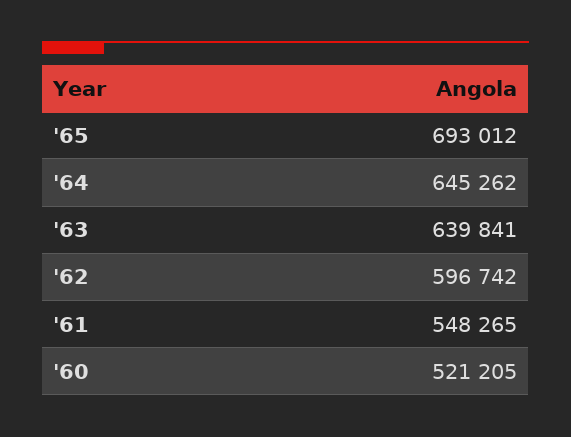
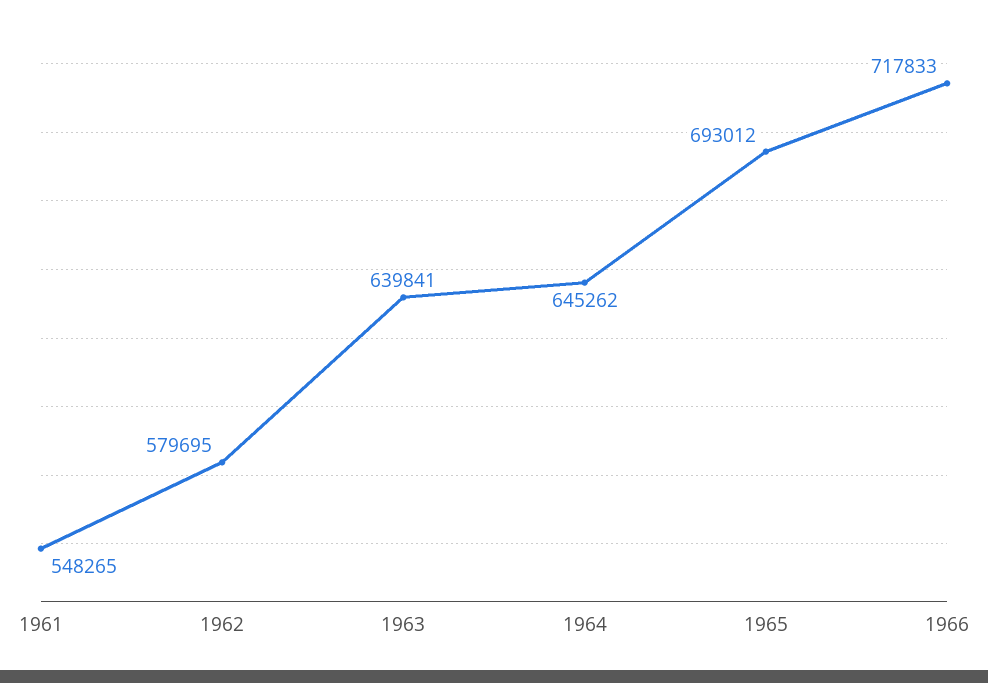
'62: 596742 -> 579695
'60: 521205 -> none
1966: none -> 717833

